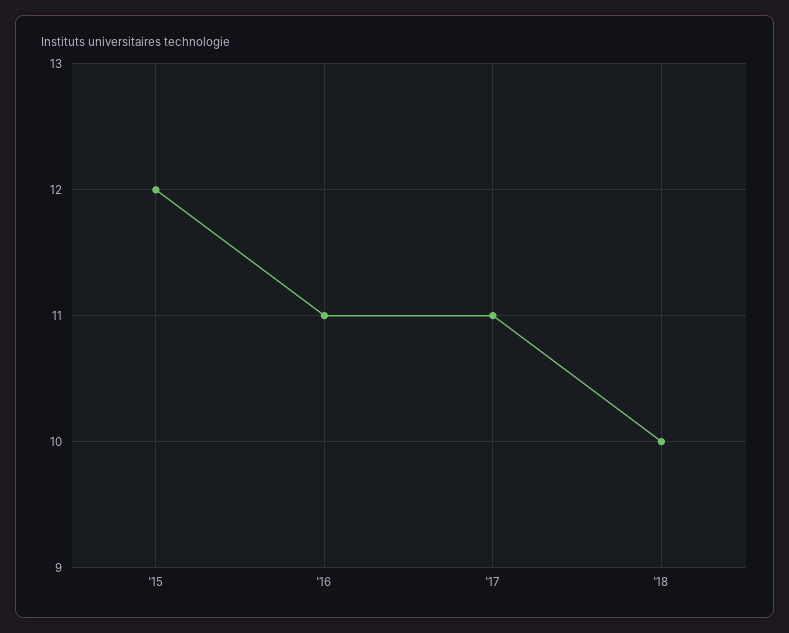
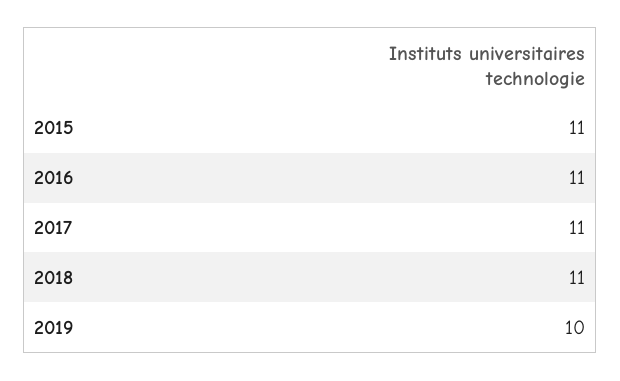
'15: 12 -> 11
'18: 10 -> 11
2019: none -> 10

